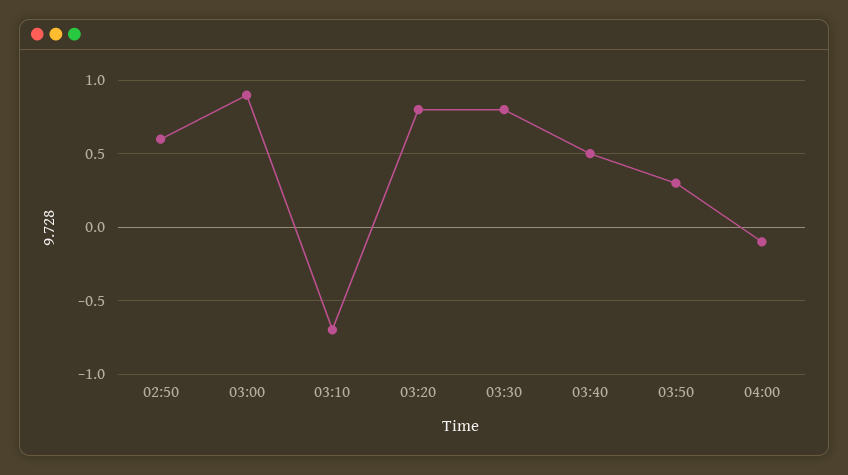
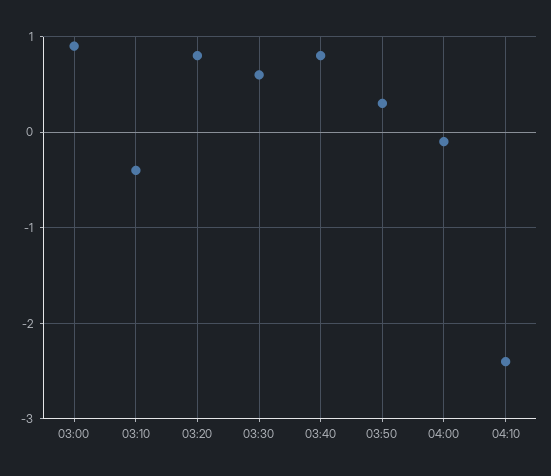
02:50: 0.6 -> none
03:10: -0.7 -> -0.4
03:30: 0.8 -> 0.6
03:40: 0.5 -> 0.8
04:10: none -> -2.4

